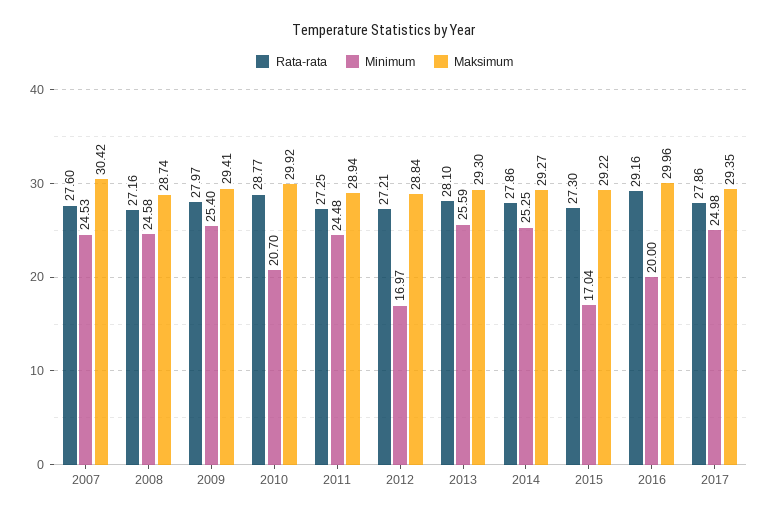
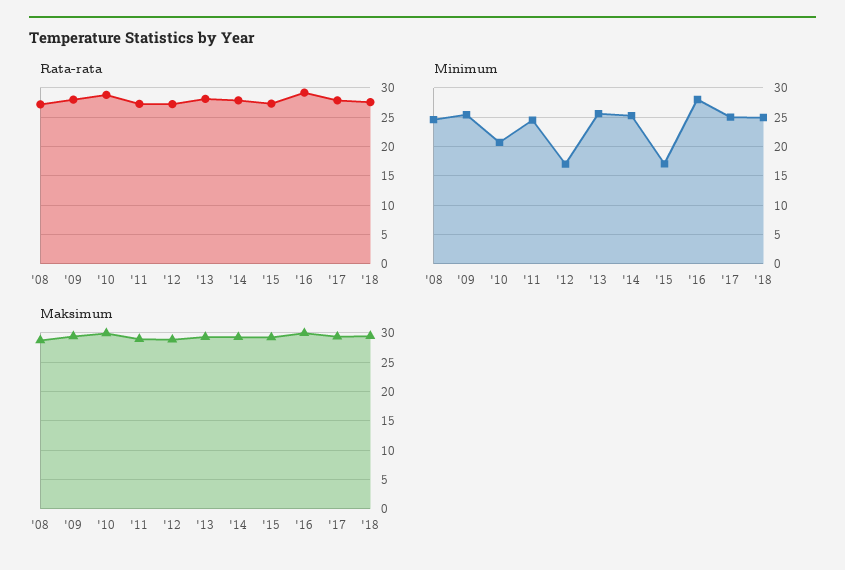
Rata-rata, 2007: 27.6 -> none
Minimum, 2007: 24.53 -> none
Maksimum, 2007: 30.42 -> none
Minimum, 2016: 20 -> 27.5
Rata-rata, '18: none -> 27.5
Minimum, '18: none -> 25
Maksimum, '18: none -> 30

